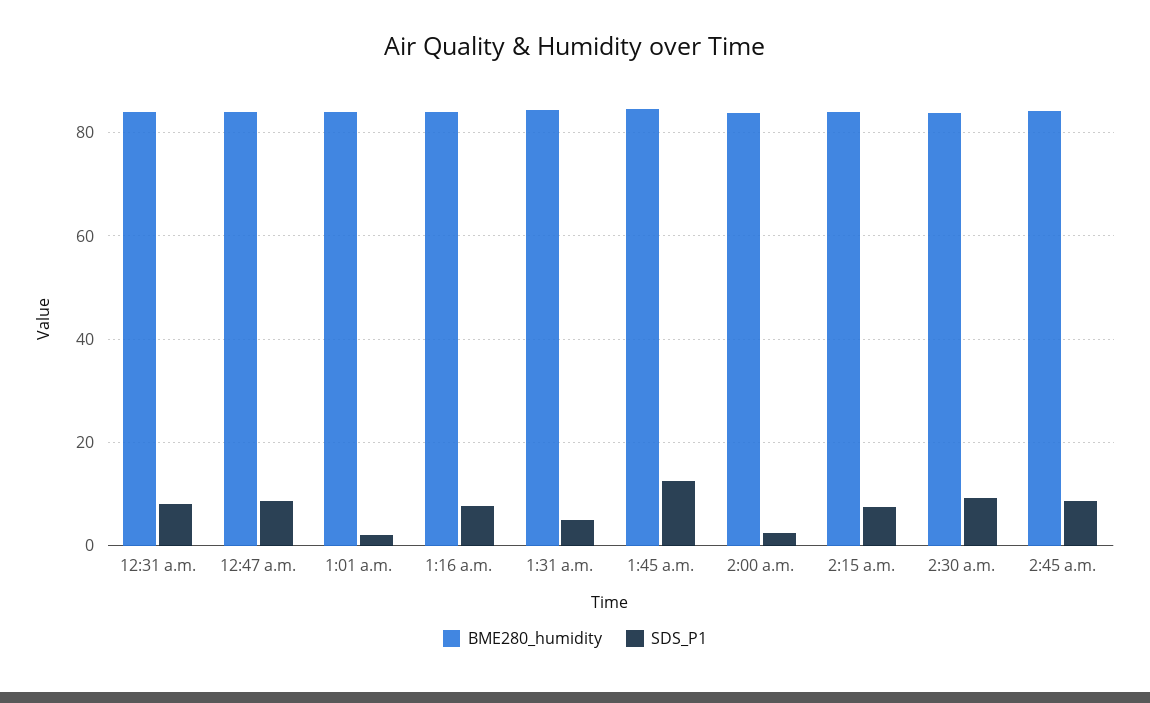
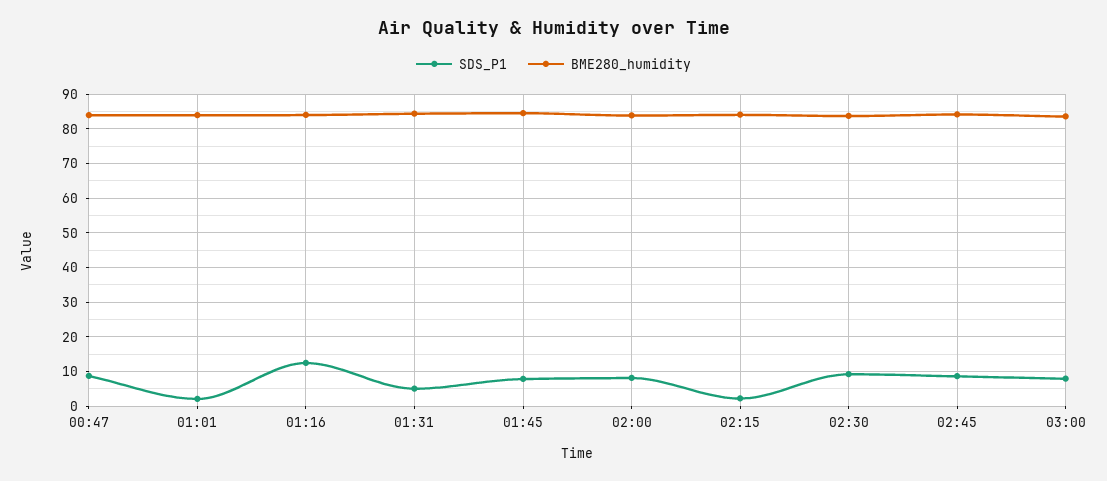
BME280_humidity, 12:31 a.m.: 84 -> none
SDS_P1, 12:31 a.m.: 8 -> none
SDS_P1, 1:16 a.m.: 8 -> 12
SDS_P1, 1:45 a.m.: 12 -> 8
SDS_P1, 2:00 a.m.: 2 -> 8
SDS_P1, 2:15 a.m.: 8 -> 2
SDS_P1, 03:00: none -> 8
BME280_humidity, 03:00: none -> 84

